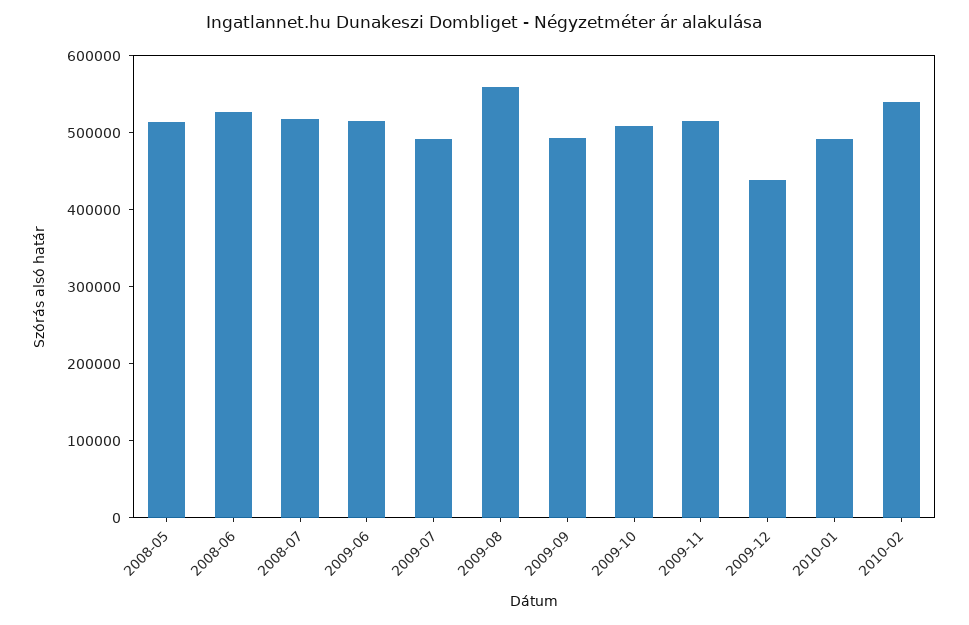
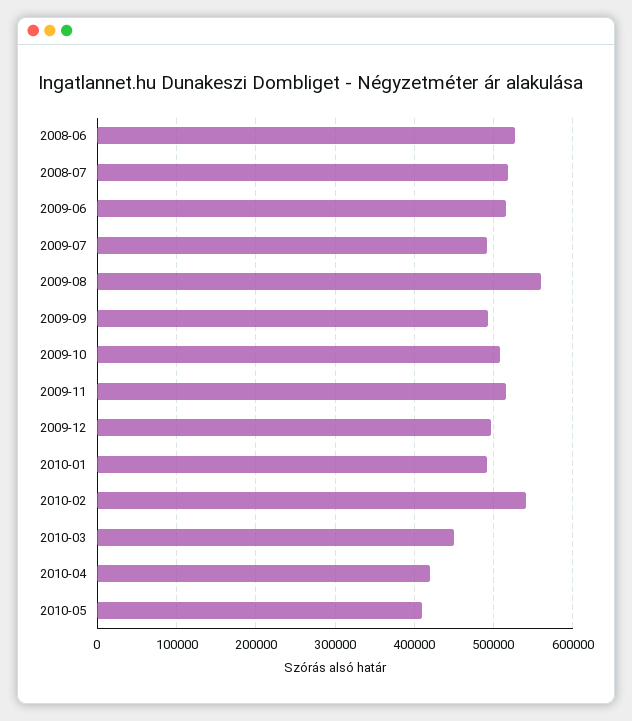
2008-05: 520000 -> none
2009-12: 440000 -> 500000
2010-03: none -> 450000
2010-04: none -> 420000
2010-05: none -> 410000

